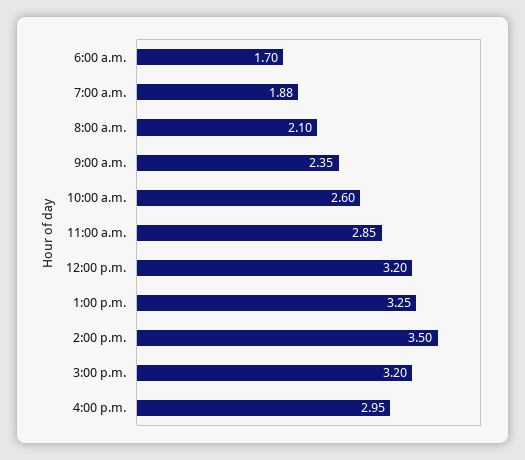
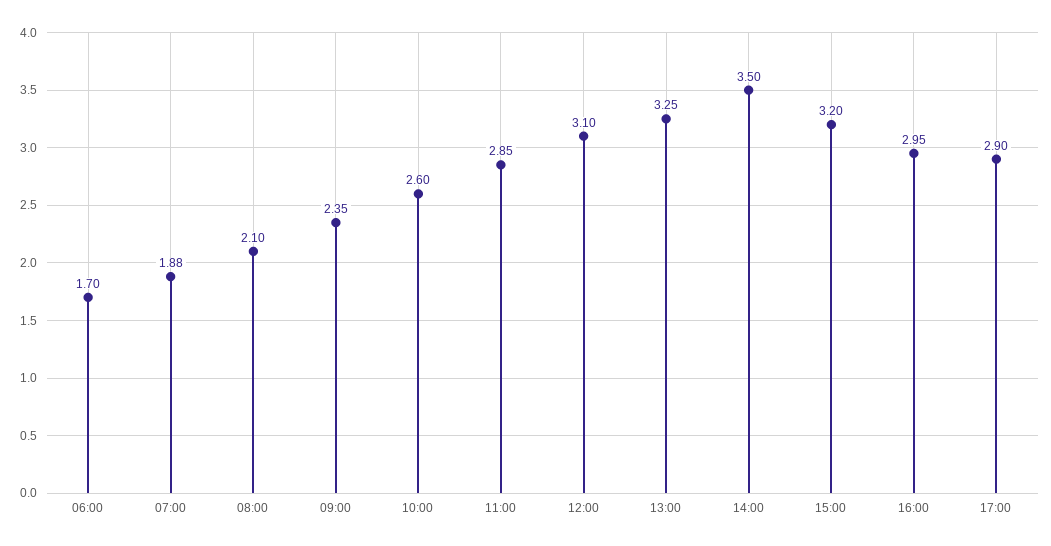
12:00 p.m.: 3.2 -> 3.1
17:00: none -> 2.9

